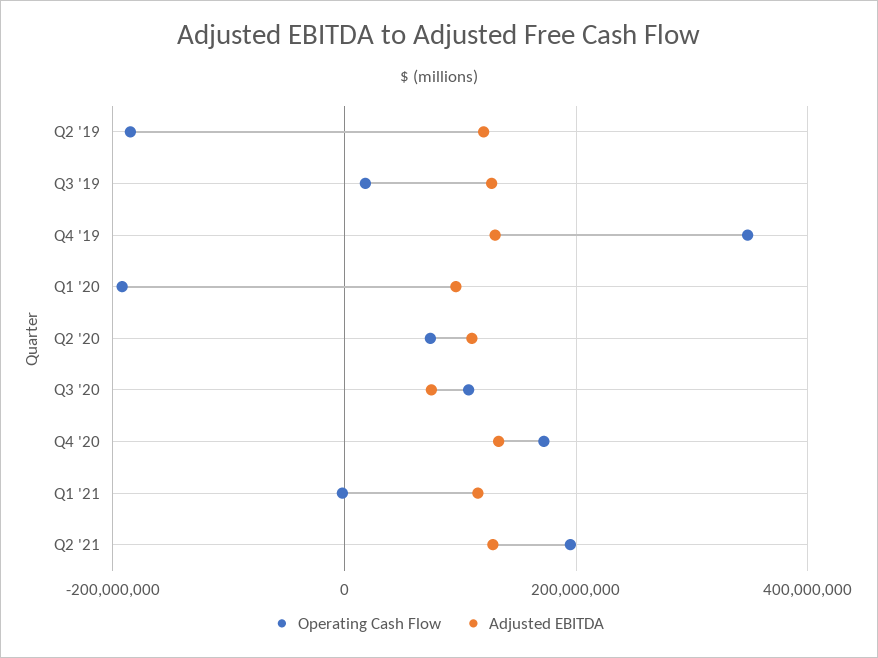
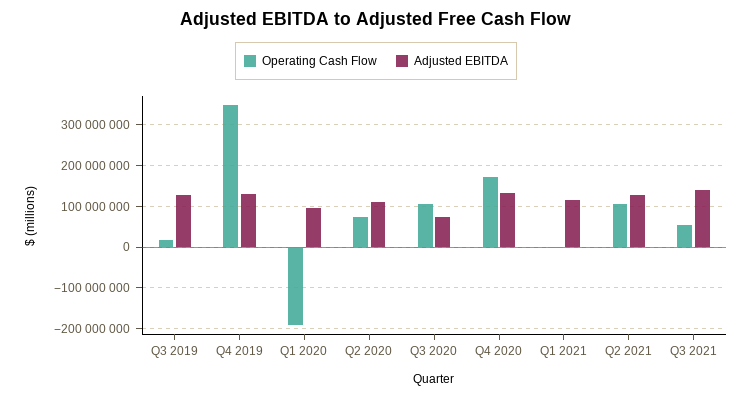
Operating Cash Flow, Q2 '19: -180000000 -> none
Adjusted EBITDA, Q2 '19: 120000000 -> none
Operating Cash Flow, Q2 '21: 200000000 -> 100000000
Operating Cash Flow, Q3 2021: none -> 60000000
Adjusted EBITDA, Q3 2021: none -> 140000000

